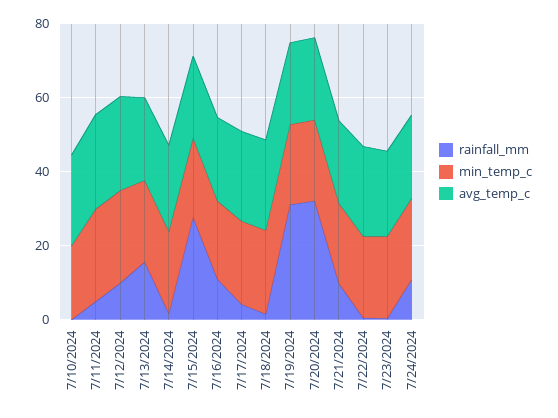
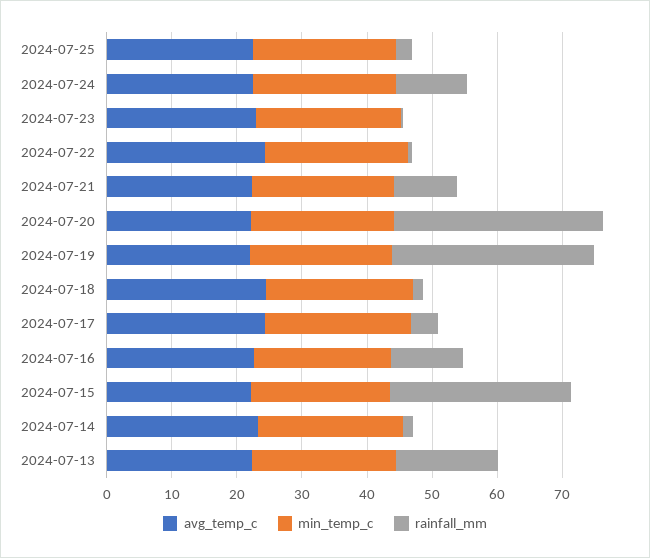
rainfall_mm, 7/10/2024: 0 -> none
min_temp_c, 7/10/2024: 20 -> none
avg_temp_c, 7/10/2024: 25 -> none
rainfall_mm, 7/11/2024: 5 -> none
min_temp_c, 7/11/2024: 25 -> none
avg_temp_c, 7/11/2024: 25 -> none
rainfall_mm, 7/12/2024: 10 -> none
min_temp_c, 7/12/2024: 25 -> none
avg_temp_c, 7/12/2024: 25 -> none
avg_temp_c, 2024-07-25: none -> 22
min_temp_c, 2024-07-25: none -> 22
rainfall_mm, 2024-07-25: none -> 2

